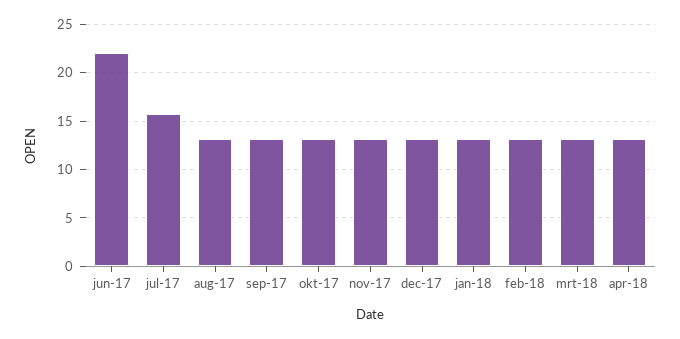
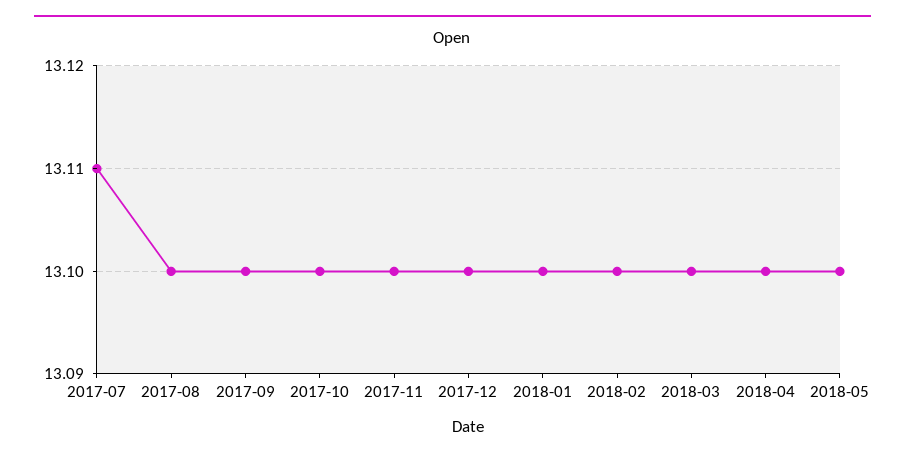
jun-17: 22 -> none
jul-17: 16 -> 13.11
2018-05: none -> 13.1

